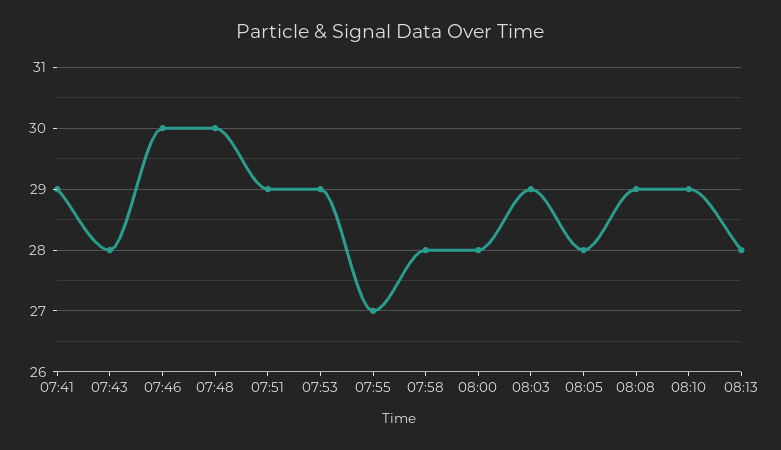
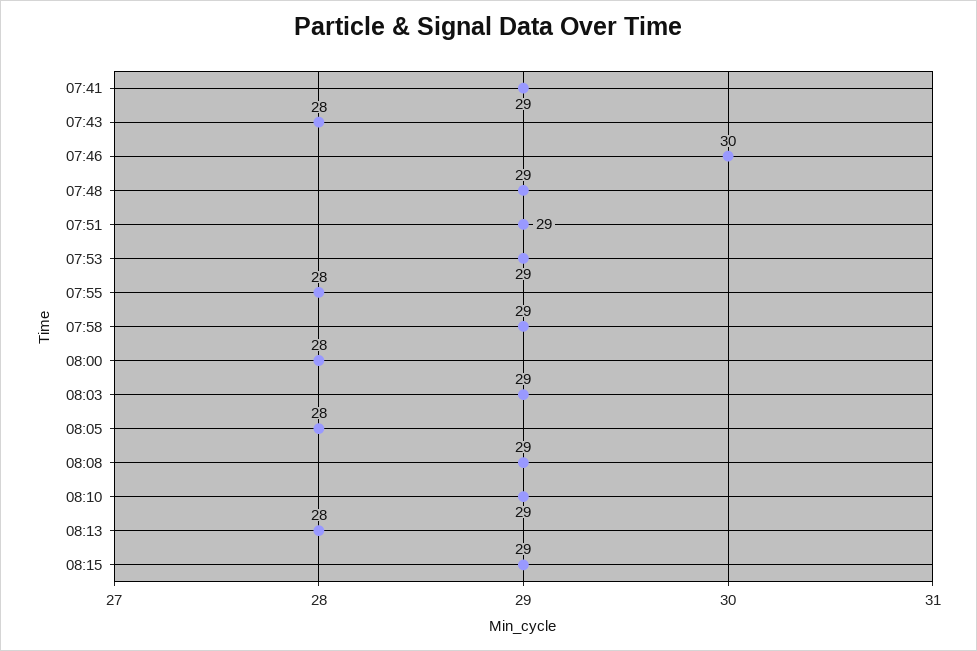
07:48: 30 -> 29
07:55: 27 -> 28
07:58: 28 -> 29
08:15: none -> 29

